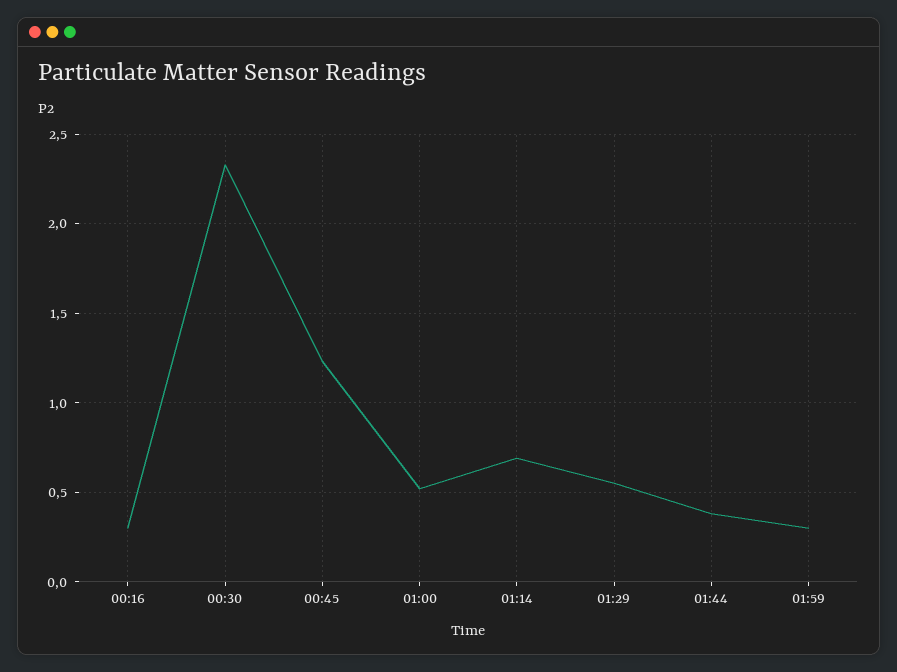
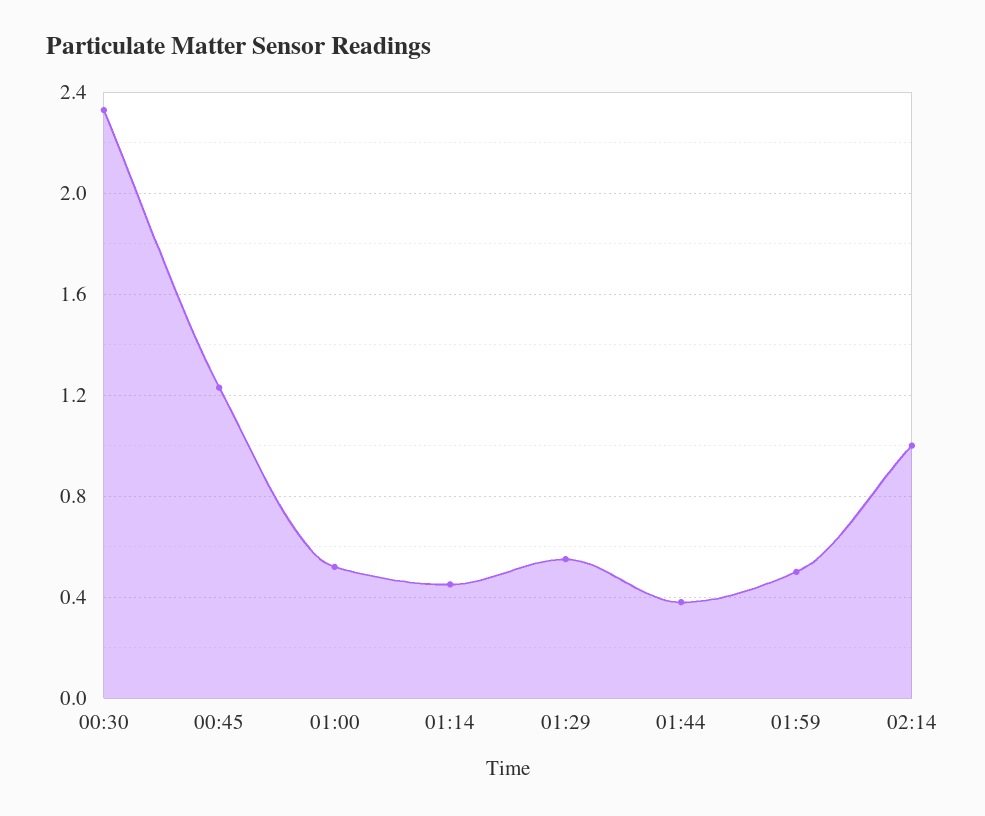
00:16: 0.3 -> none
01:14: 0.7 -> 0.45
01:59: 0.3 -> 0.5
02:14: none -> 1

